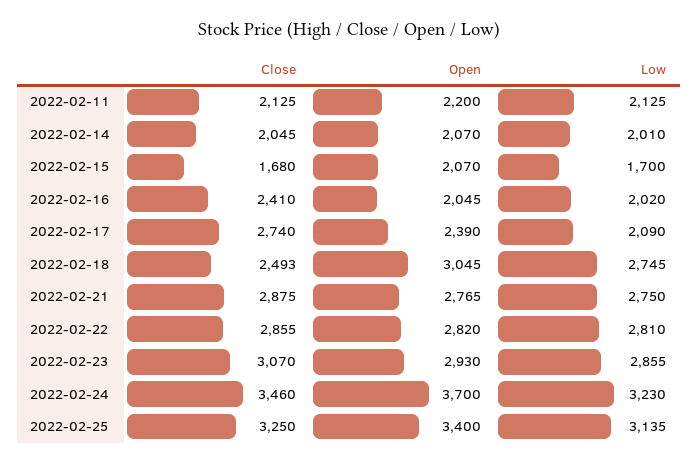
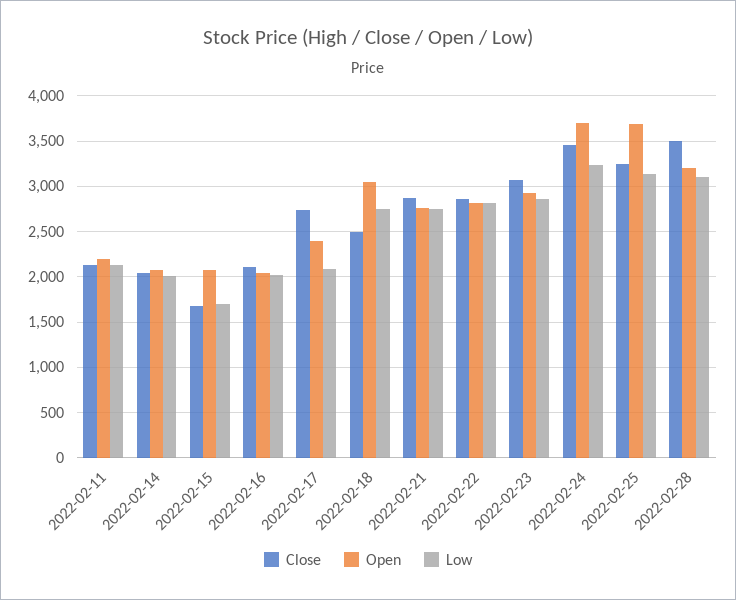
Close, 2022-02-16: 2410 -> 2100
Open, 2022-02-25: 3400 -> 3700
Close, 2022-02-28: none -> 3500
Open, 2022-02-28: none -> 3200
Low, 2022-02-28: none -> 3100

